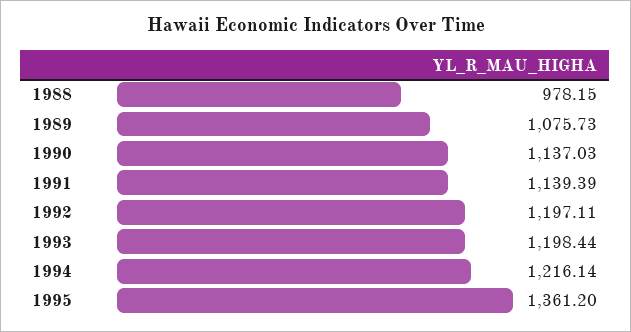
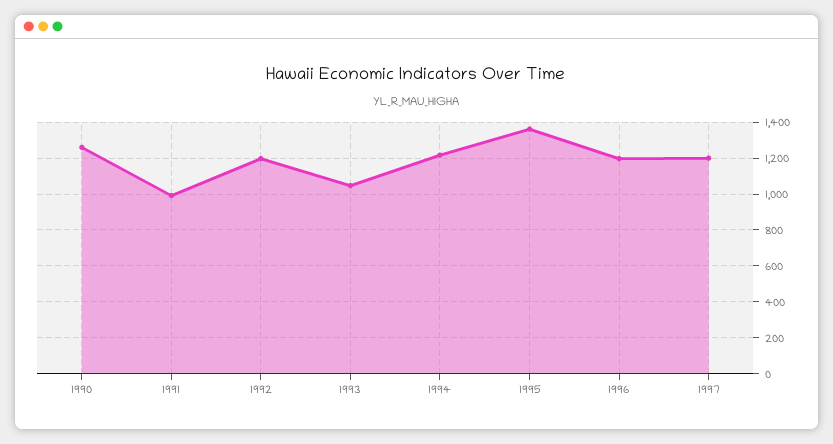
1988: 978.15 -> none
1989: 1075.73 -> none
1990: 1137.03 -> 1250
1991: 1139.39 -> 1000
1993: 1198.44 -> 1050
1996: none -> 1200
1997: none -> 1200

